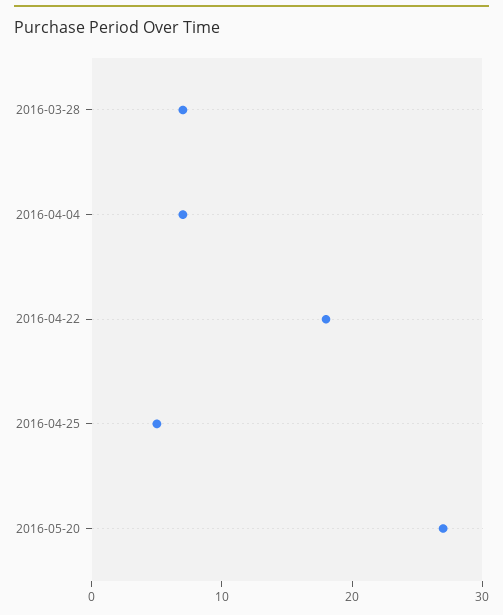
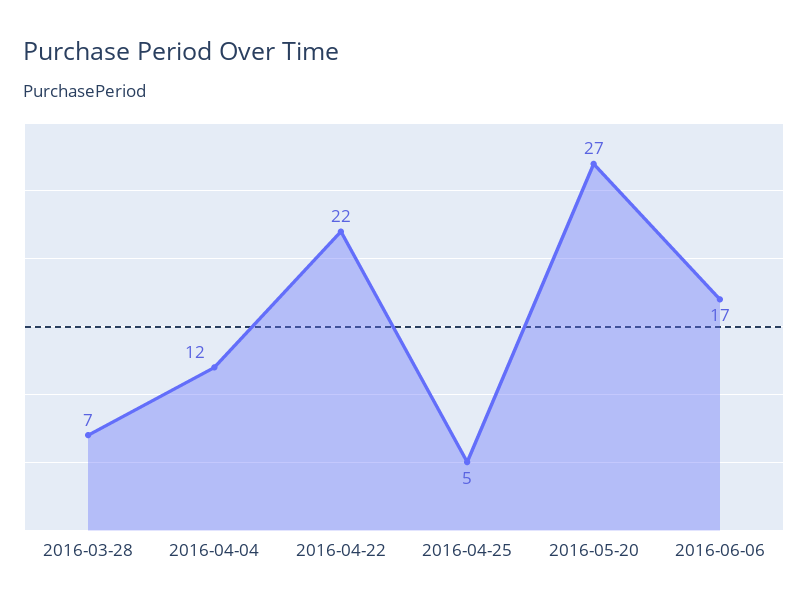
2016-04-04: 7 -> 12
2016-04-22: 18 -> 22
2016-06-06: none -> 17

